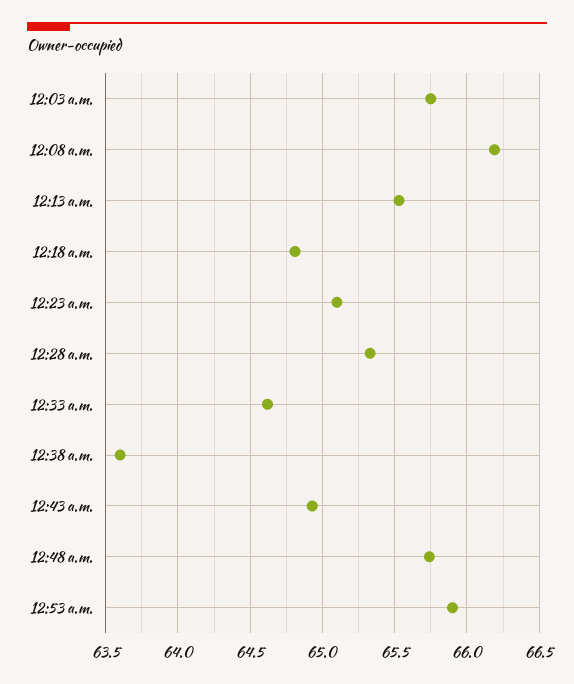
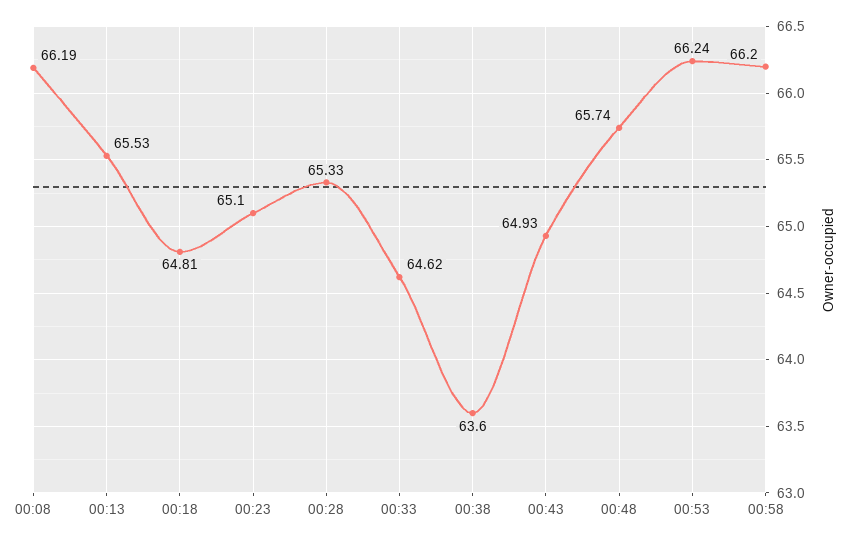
12:03 a.m.: 65.75 -> none
12:53 a.m.: 65.9 -> 66.24
00:58: none -> 66.2

